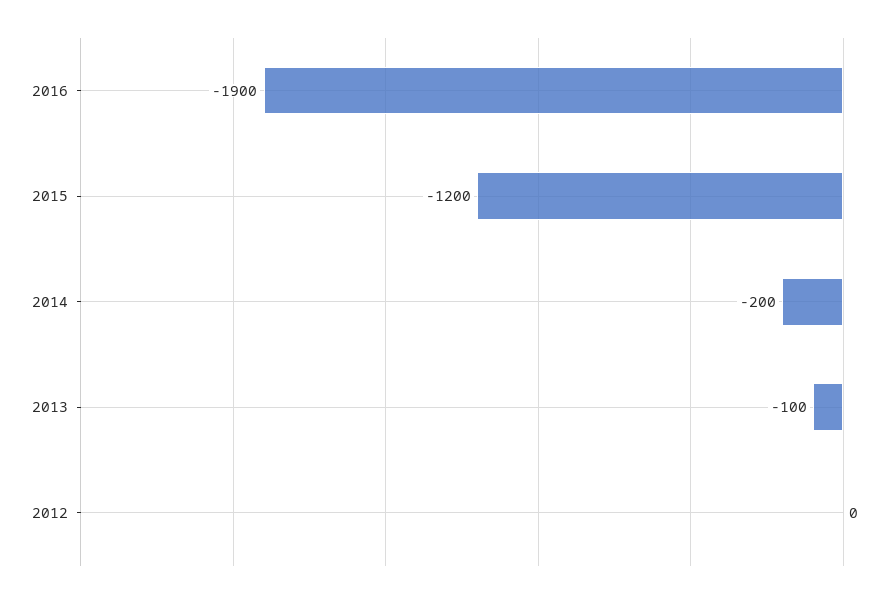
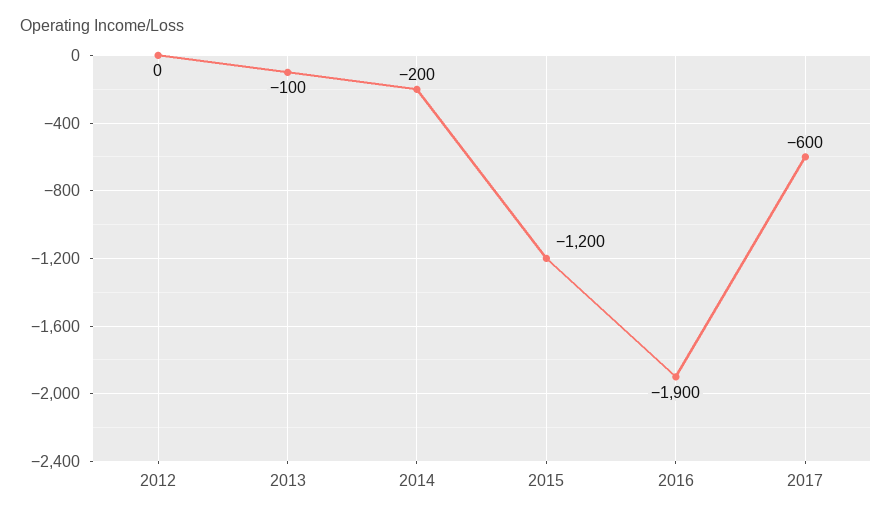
2017: none -> -600

